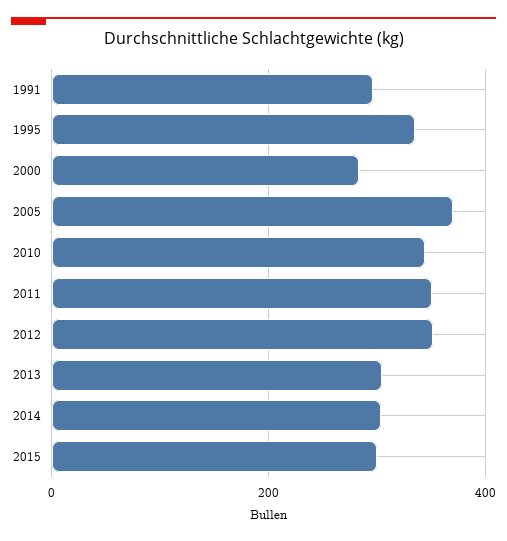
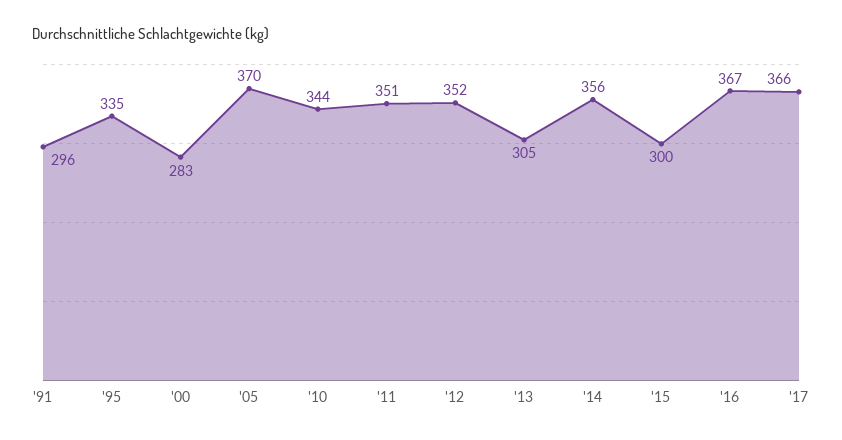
2014: 300 -> 356
'16: none -> 367
'17: none -> 366

